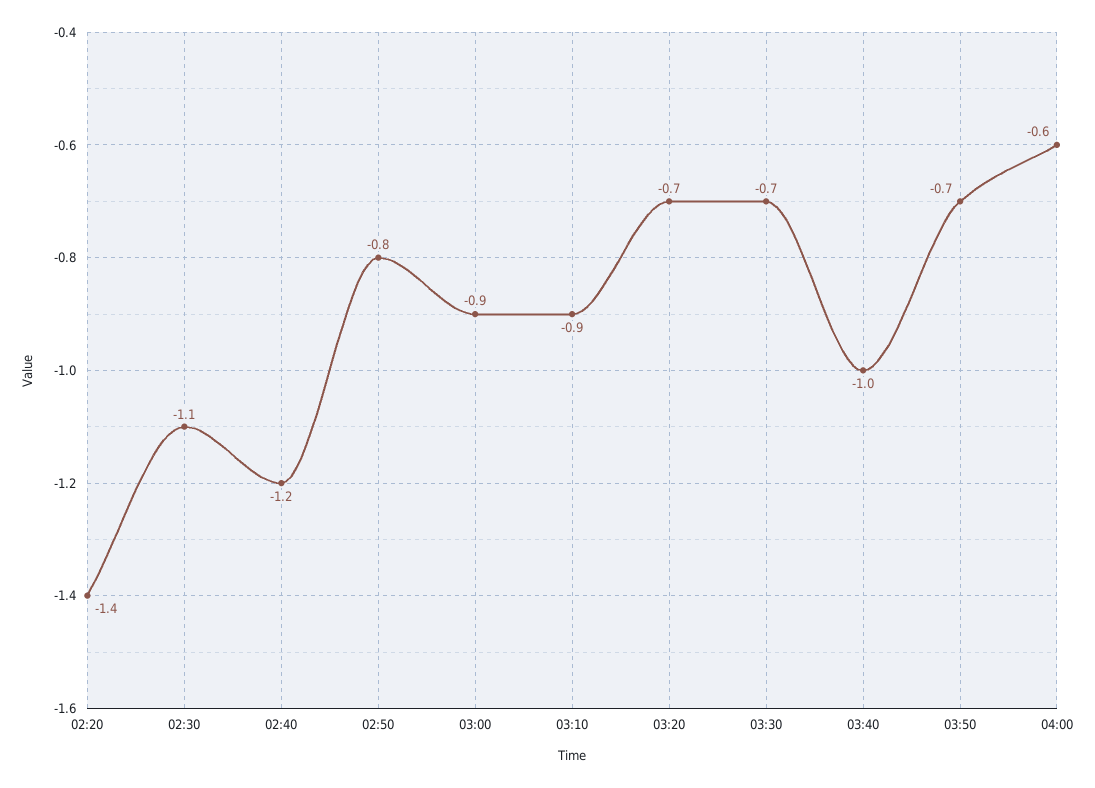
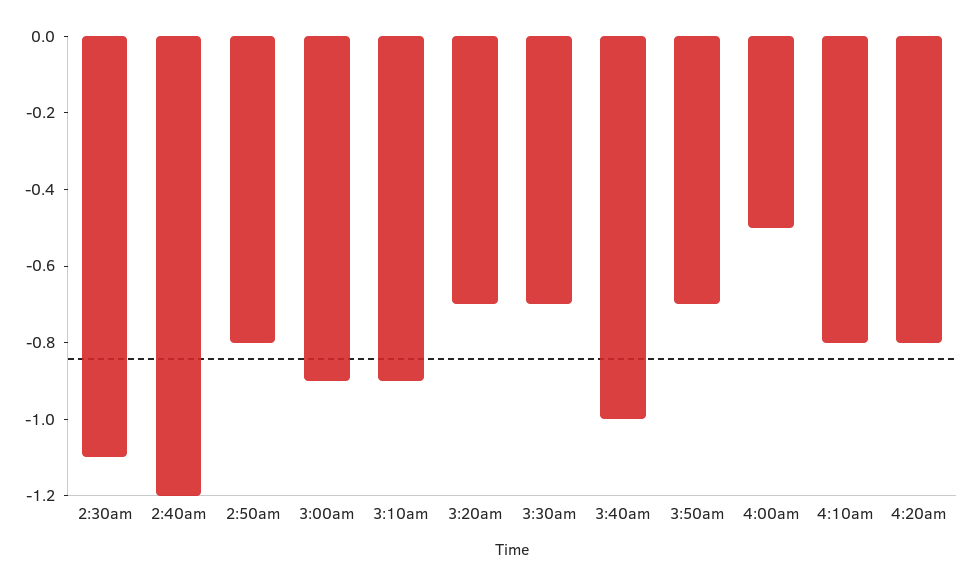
02:20: -1.4 -> none
04:00: -0.6 -> -0.5
4:10am: none -> -0.8
4:20am: none -> -0.8

